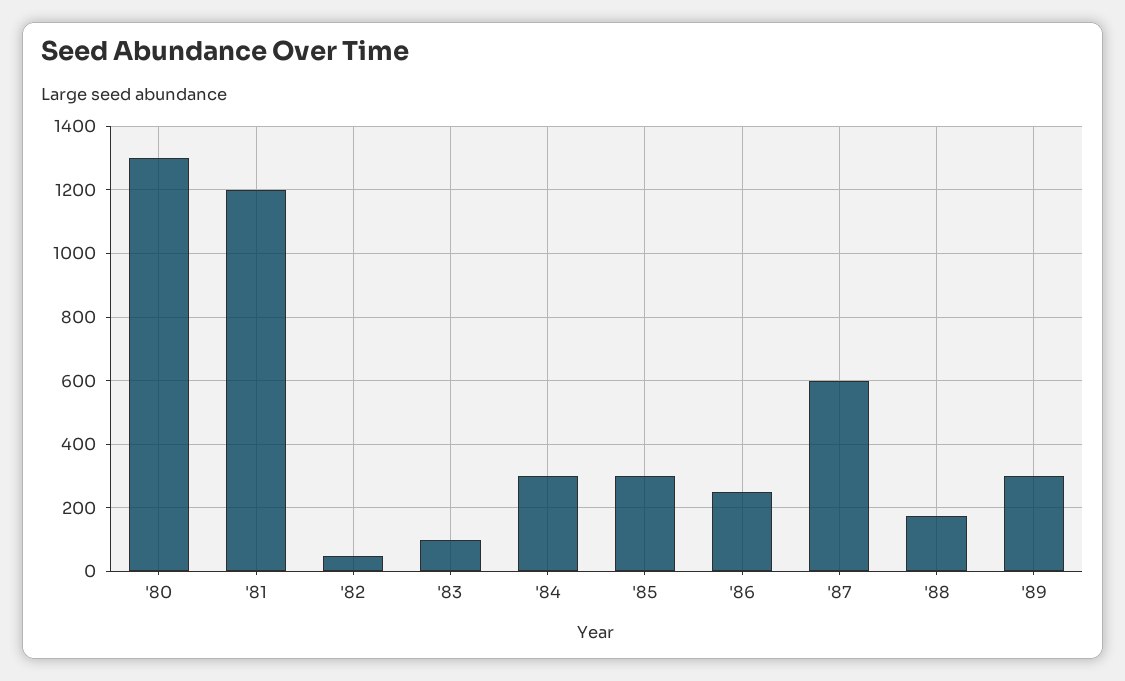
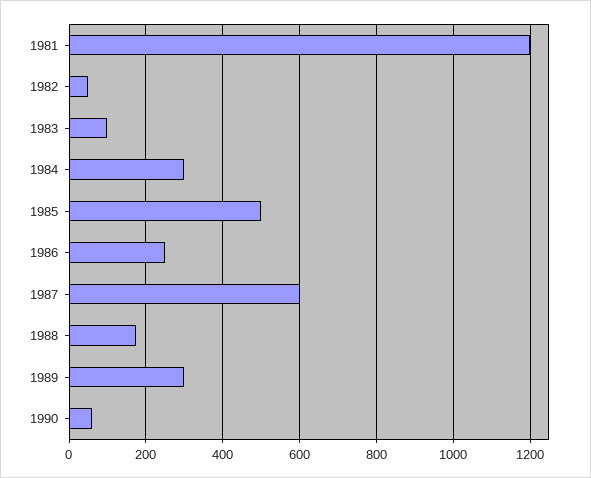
'80: 1300 -> none
'85: 300 -> 500
1990: none -> 60

